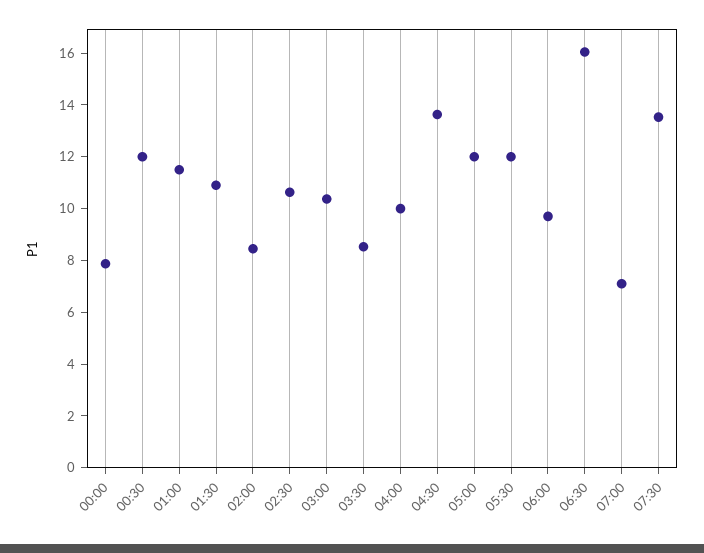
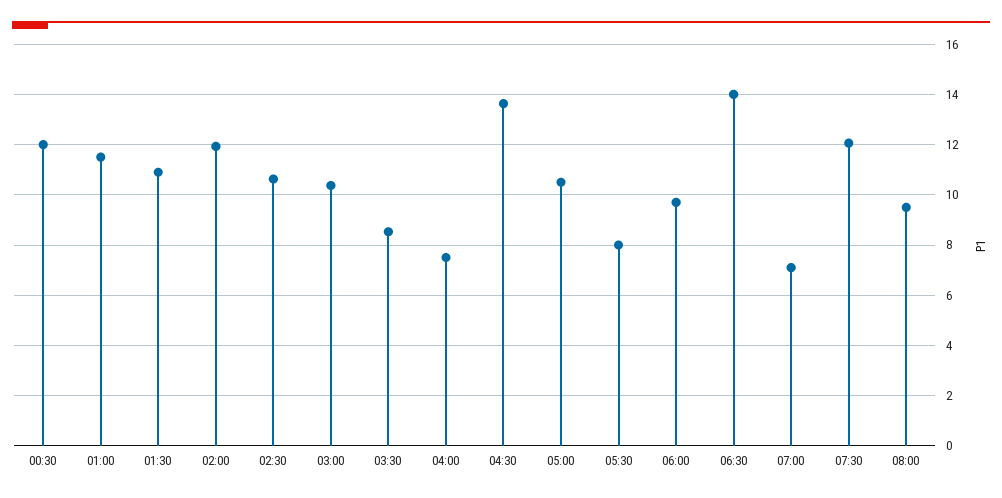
00:00: 8 -> none
02:00: 8.5 -> 12
04:00: 10 -> 7.5
05:00: 12 -> 10.5
05:30: 12 -> 8
06:30: 16 -> 14
07:30: 13.5 -> 12
08:00: none -> 9.5

